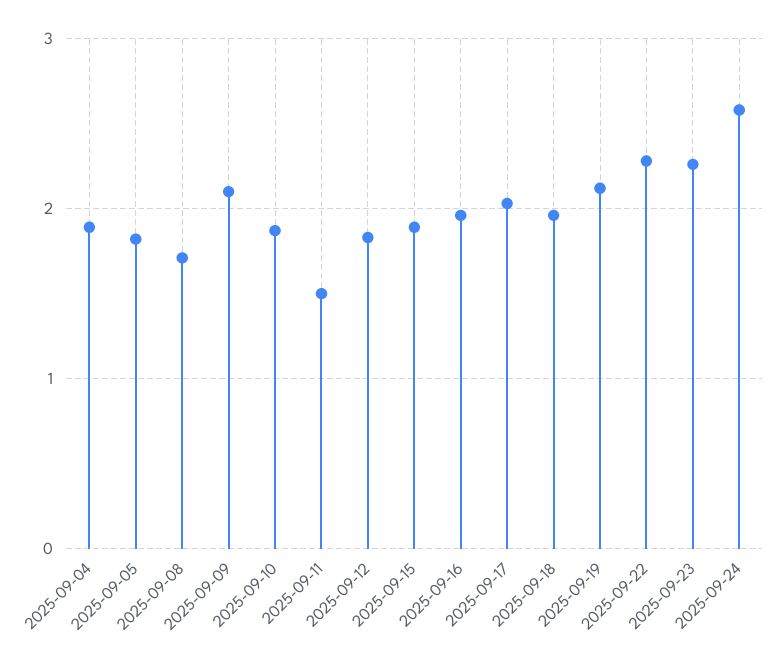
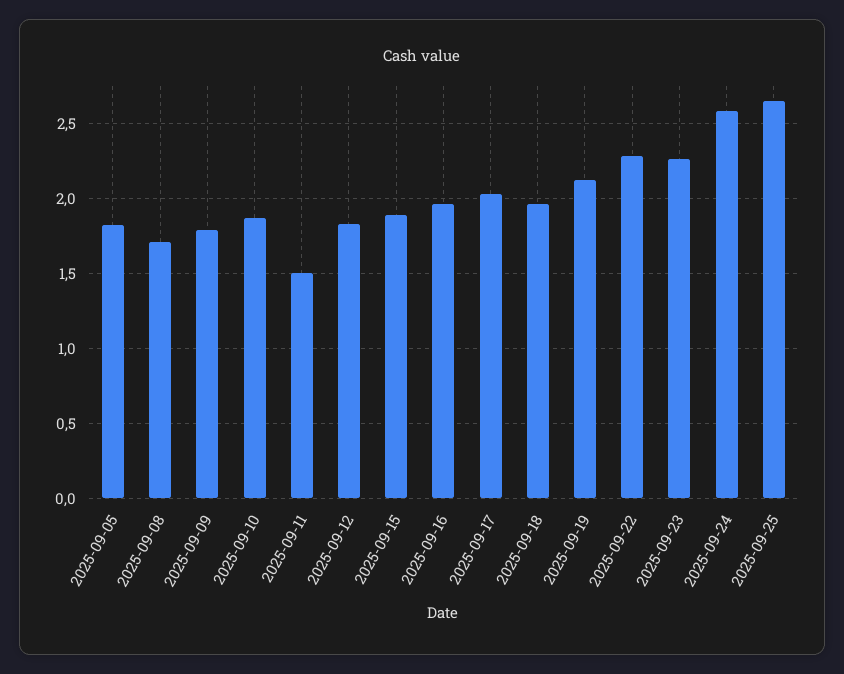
2025-09-04: 1.9 -> none
2025-09-09: 2.1 -> 1.8
2025-09-25: none -> 2.65

